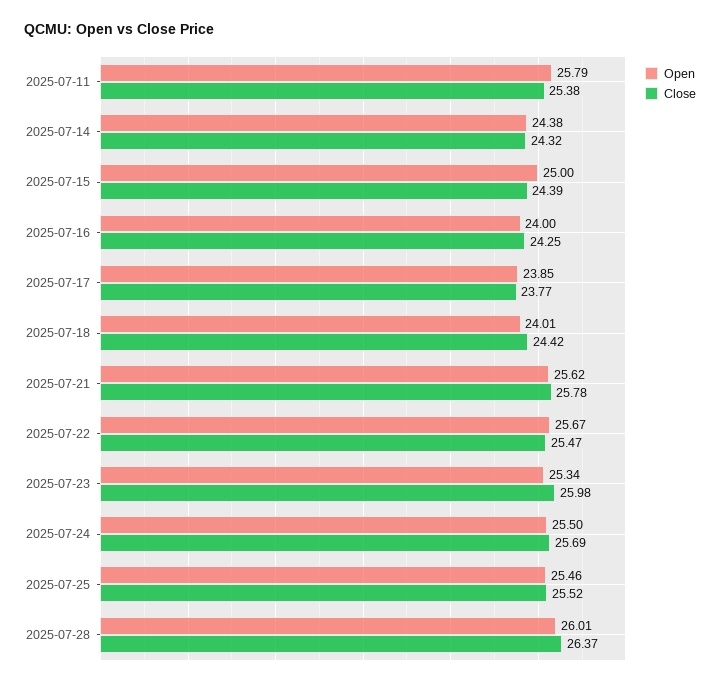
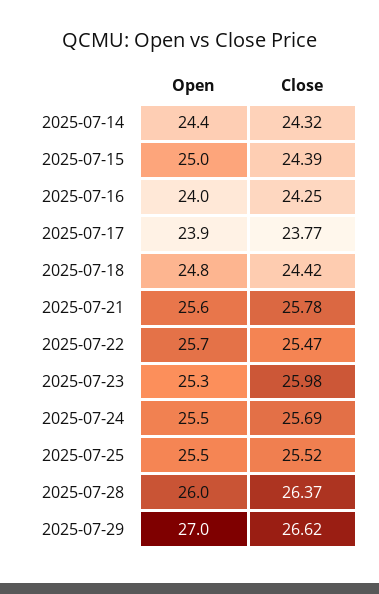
Open, 2025-07-11: 25.79 -> none
Close, 2025-07-11: 25.38 -> none
Open, 2025-07-18: 24.01 -> 24.8
Open, 2025-07-29: none -> 27
Close, 2025-07-29: none -> 26.62

